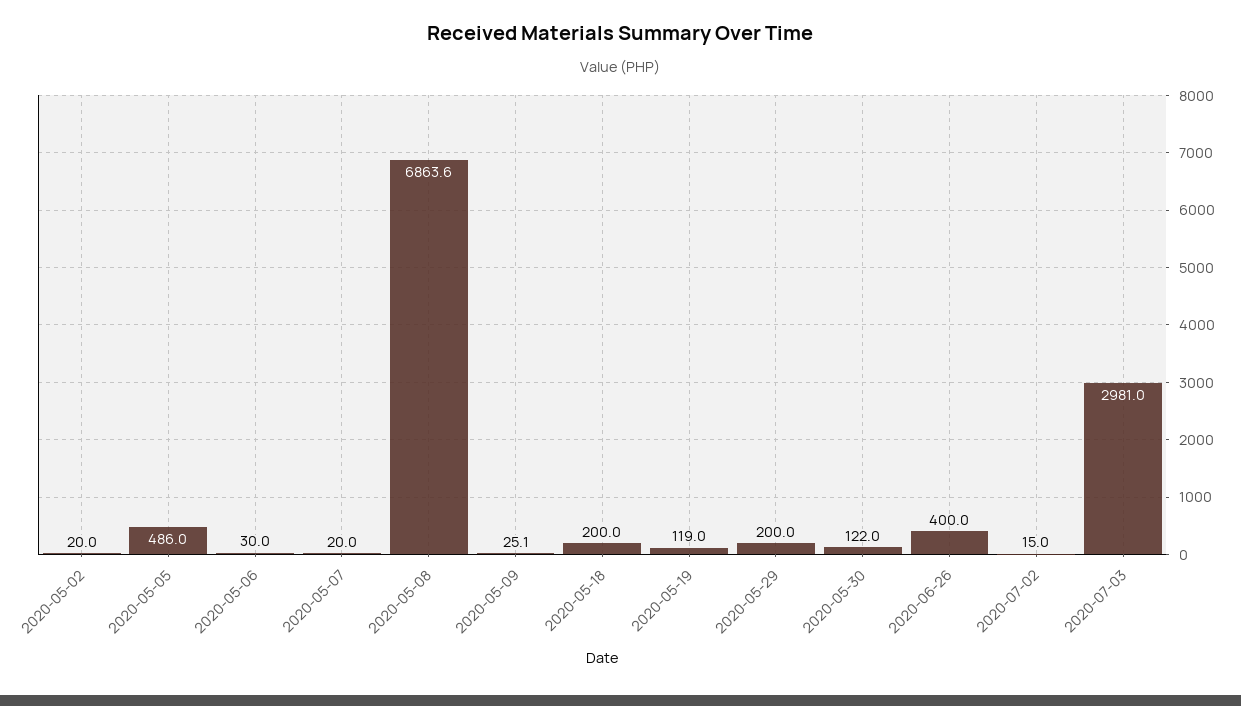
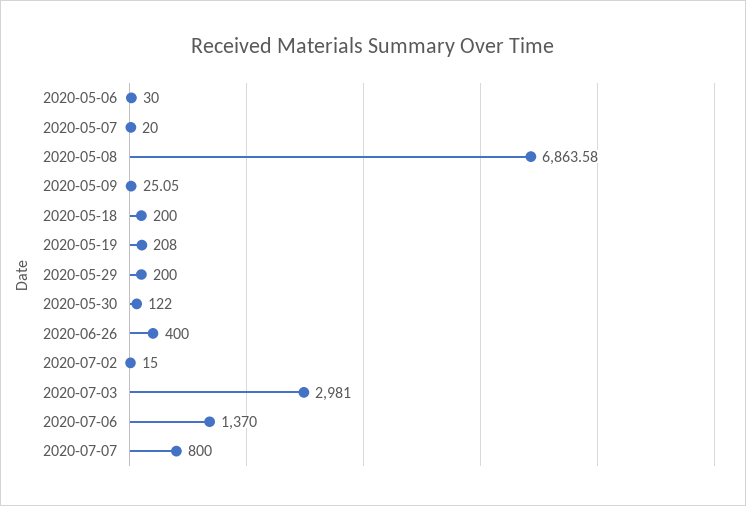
2020-05-02: 20 -> none
2020-05-05: 486 -> none
2020-05-19: 119 -> 208
2020-07-06: none -> 1370
2020-07-07: none -> 800

